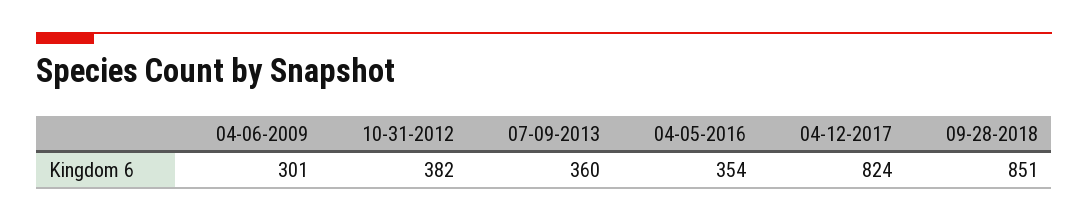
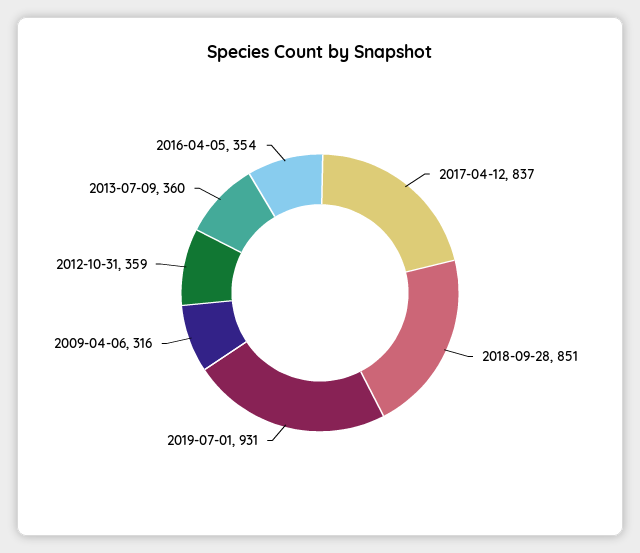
04-06-2009: 301 -> 316
10-31-2012: 382 -> 359
04-12-2017: 824 -> 837
2019-07-01: none -> 931

